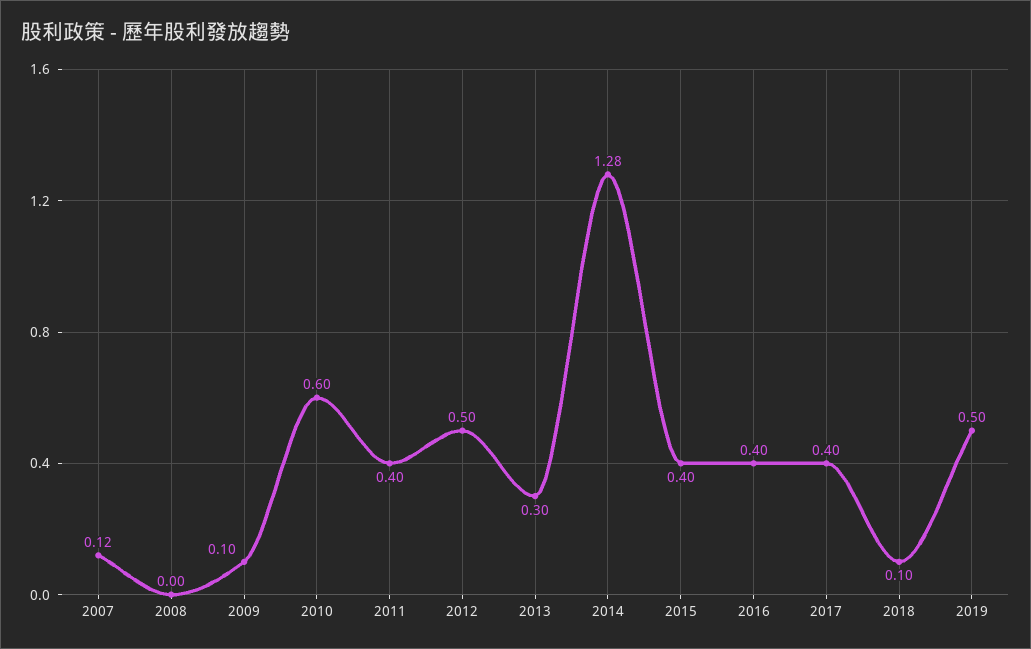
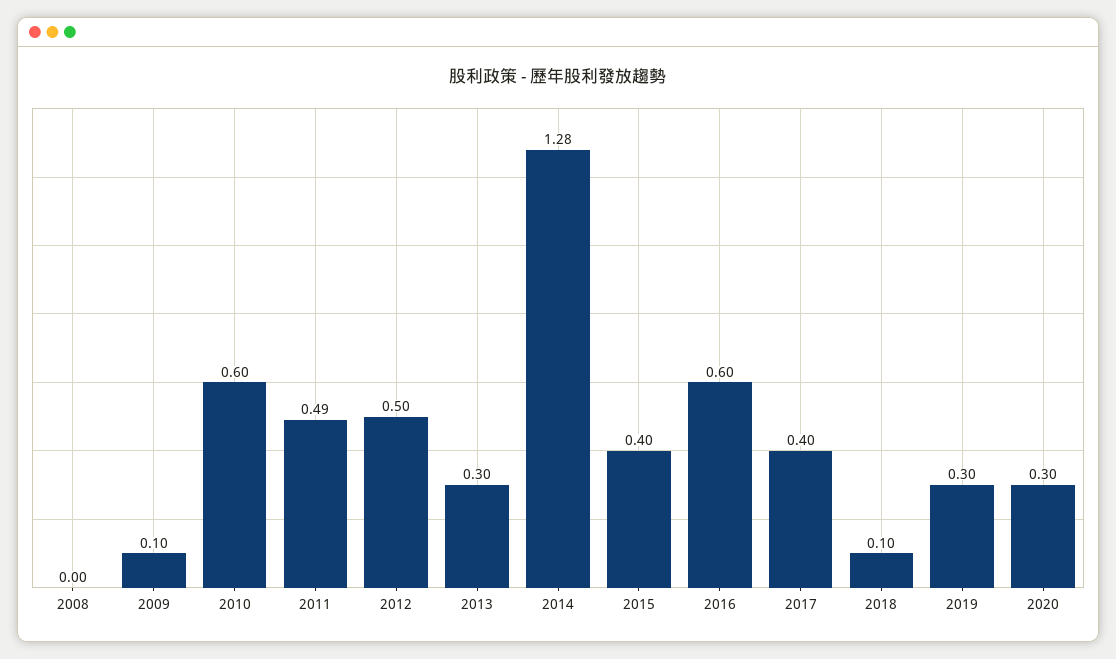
2007: 0.12 -> none
2011: 0.4 -> 0.49
2016: 0.4 -> 0.6
2019: 0.5 -> 0.3
2020: none -> 0.3

